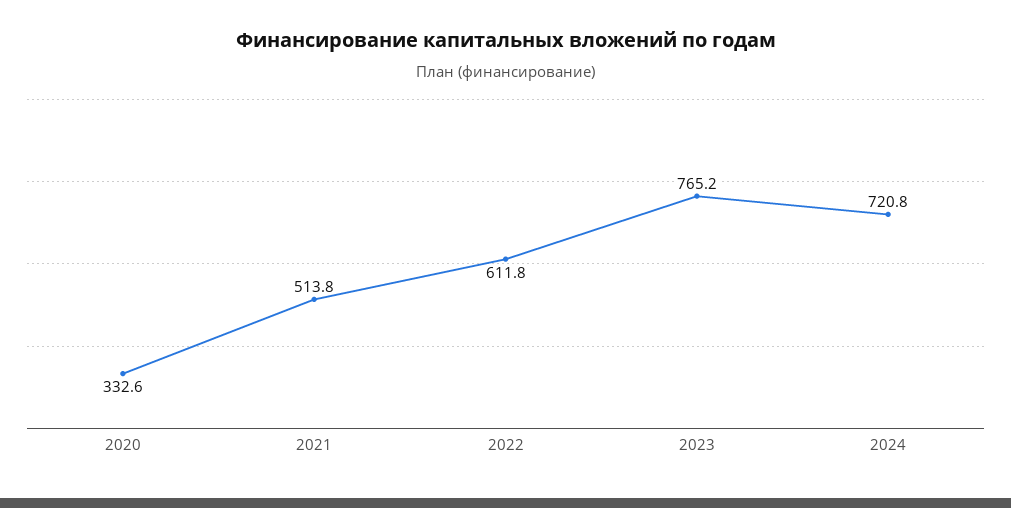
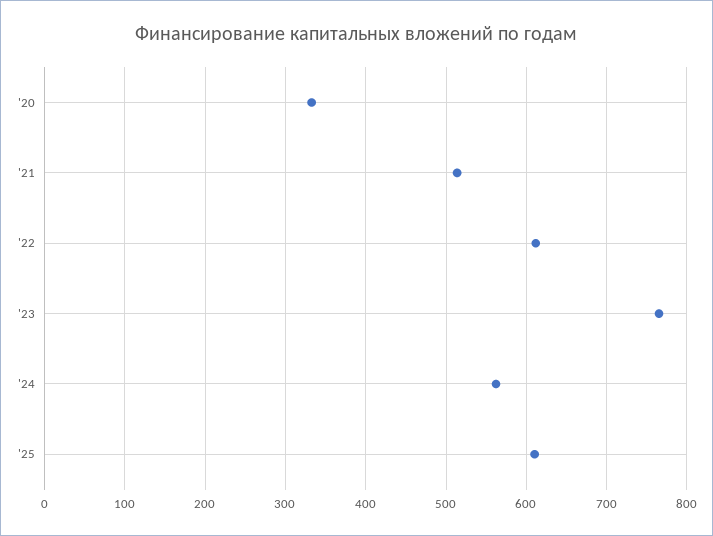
2024: 720.8 -> 560
'25: none -> 610

